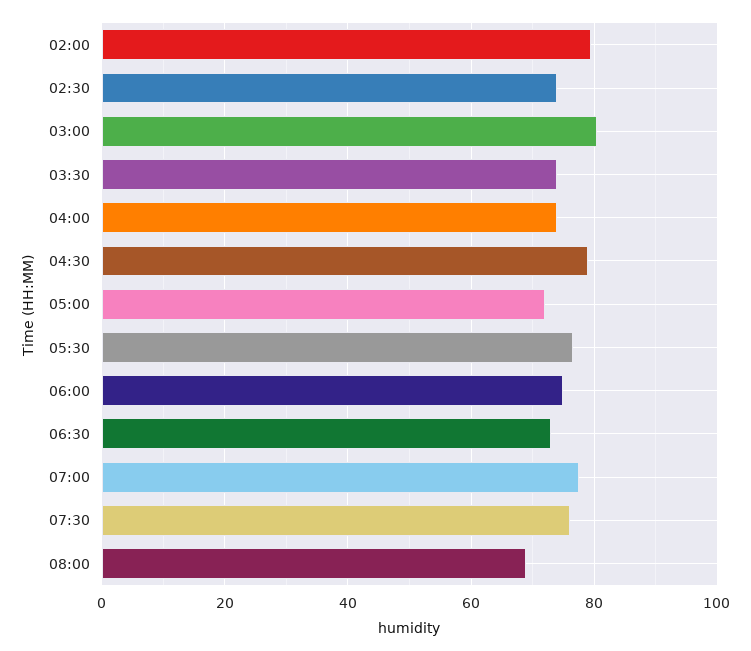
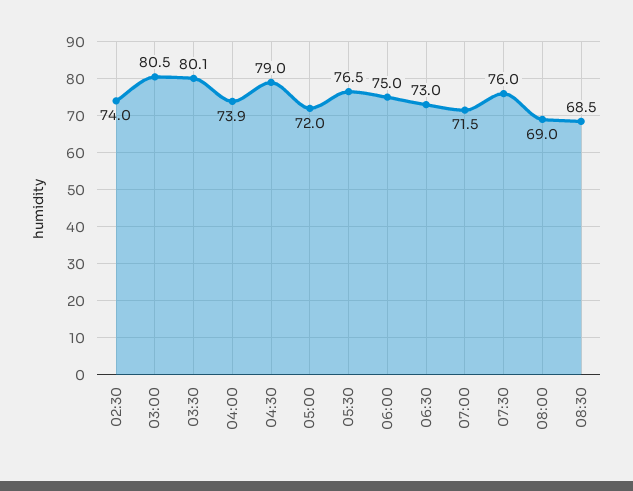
02:00: 80 -> none
03:30: 74 -> 80.1
07:00: 78 -> 71.5
08:30: none -> 68.5

